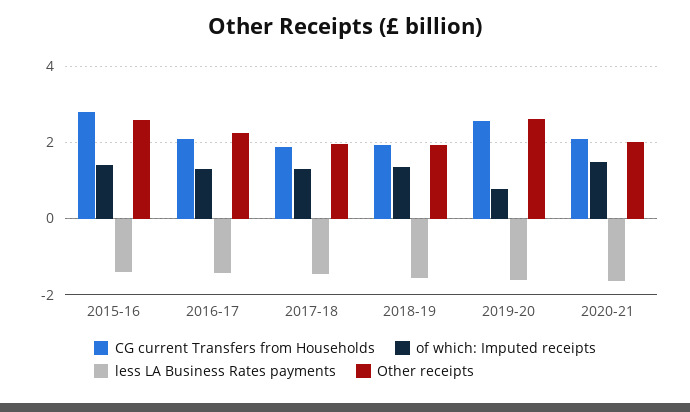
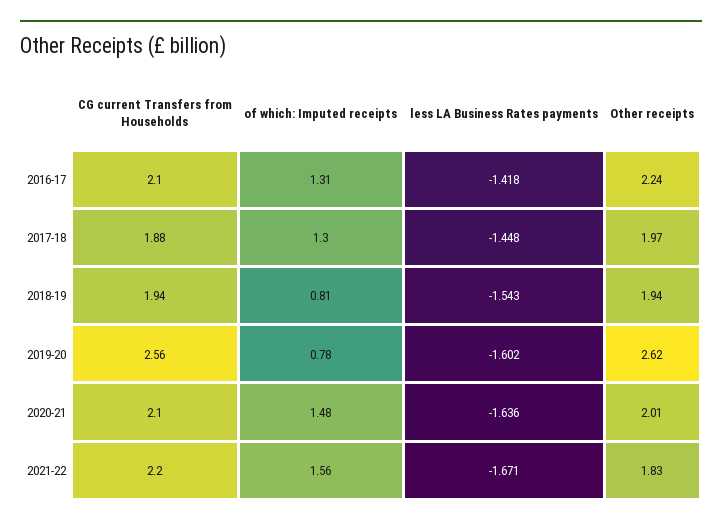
CG current Transfers from Households, 2015-16: 2.8 -> none
of which: Imputed receipts, 2015-16: 1.4 -> none
less LA Business Rates payments, 2015-16: -1.4 -> none
Other receipts, 2015-16: 2.6 -> none
of which: Imputed receipts, 2018-19: 1.4 -> 0.81
CG current Transfers from Households, 2021-22: none -> 2.2
of which: Imputed receipts, 2021-22: none -> 1.56
less LA Business Rates payments, 2021-22: none -> -1.671
Other receipts, 2021-22: none -> 1.83

